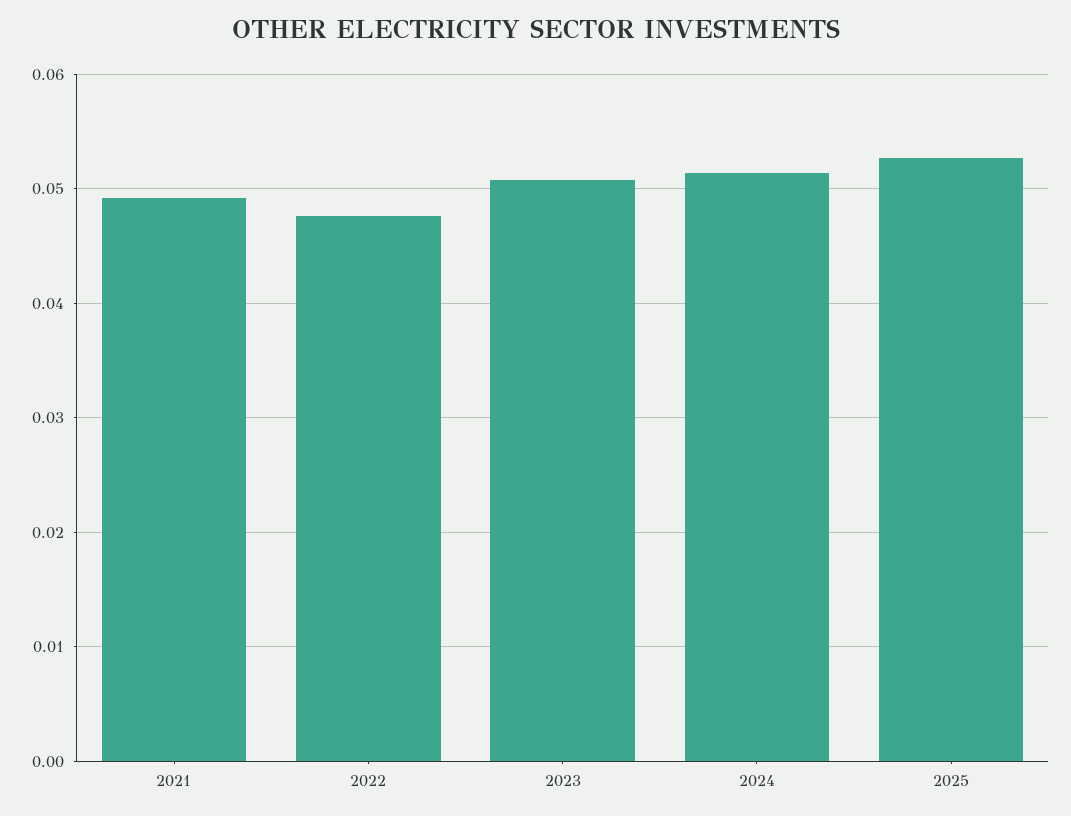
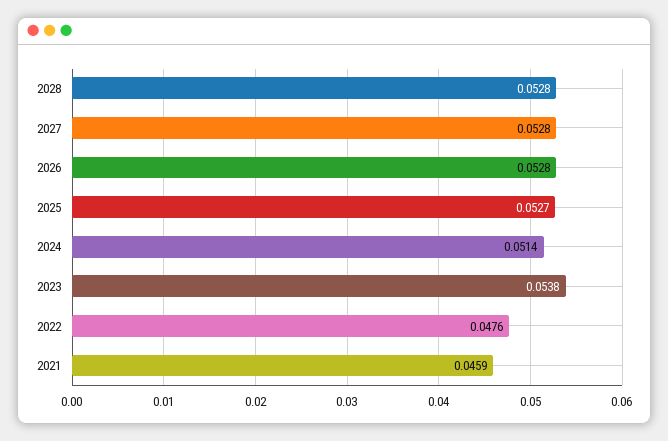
2021: 0.049 -> 0.0459
2023: 0.051 -> 0.0538
2028: none -> 0.0528
2027: none -> 0.0528
2026: none -> 0.0528

